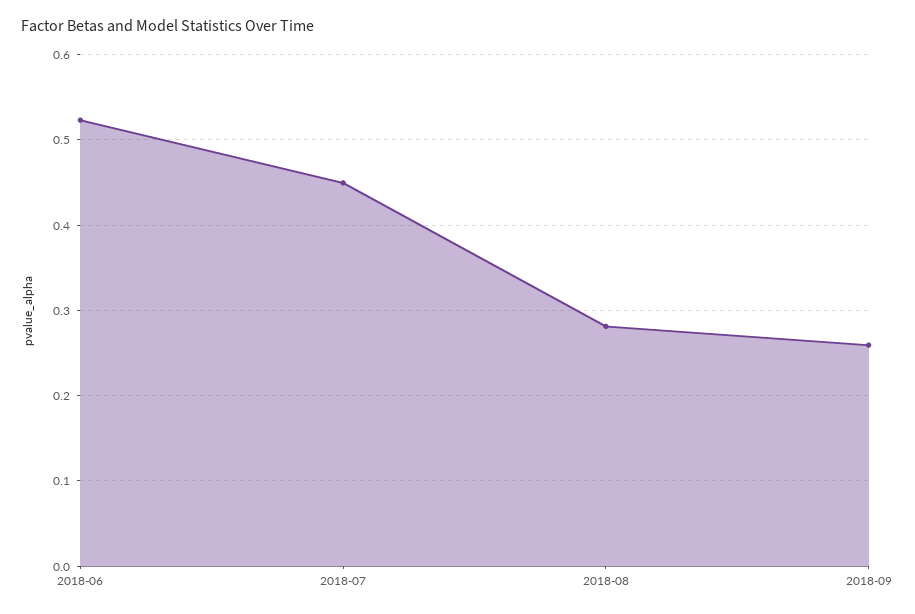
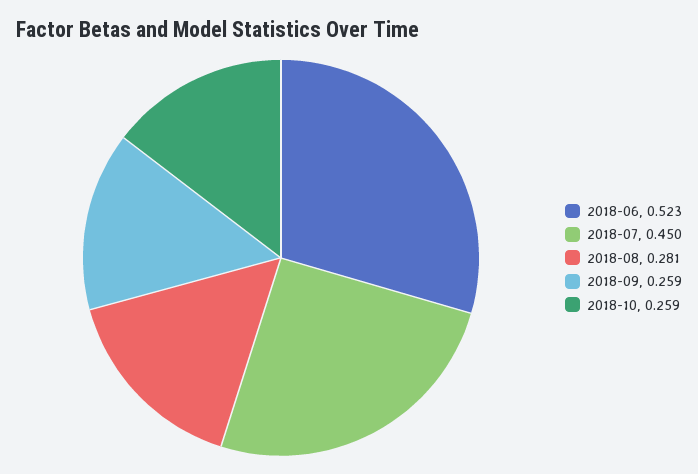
2018-10: none -> 0.259

